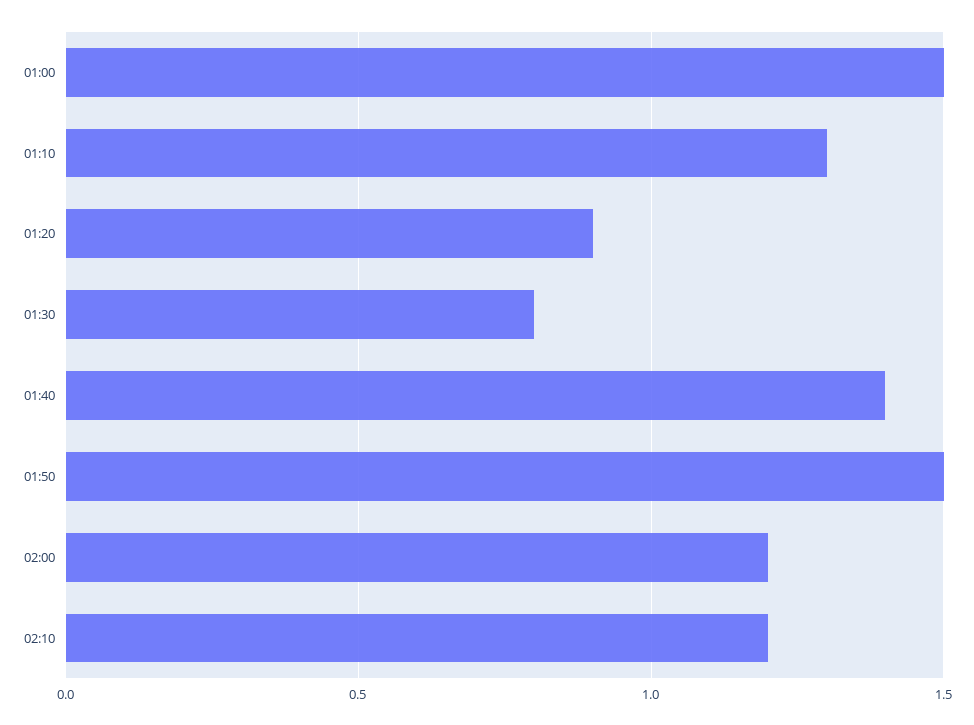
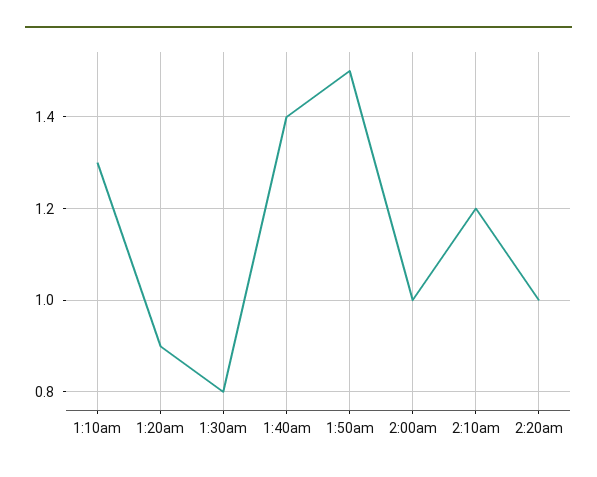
01:00: 1.5 -> none
02:00: 1.2 -> 1
2:20am: none -> 1

